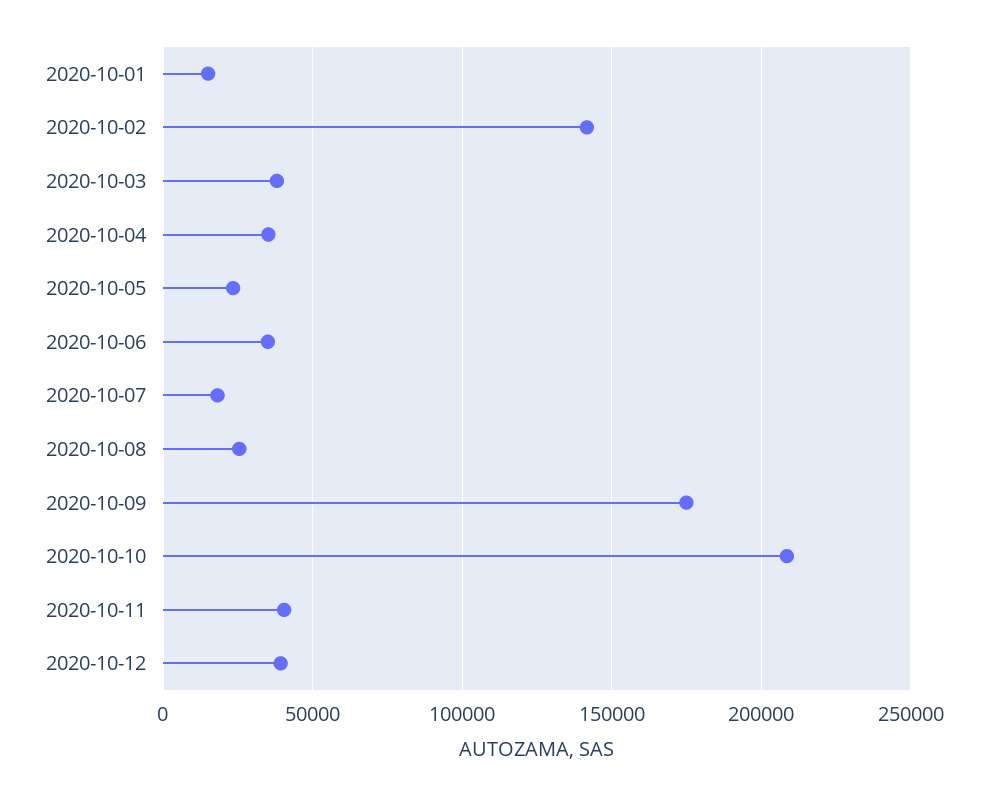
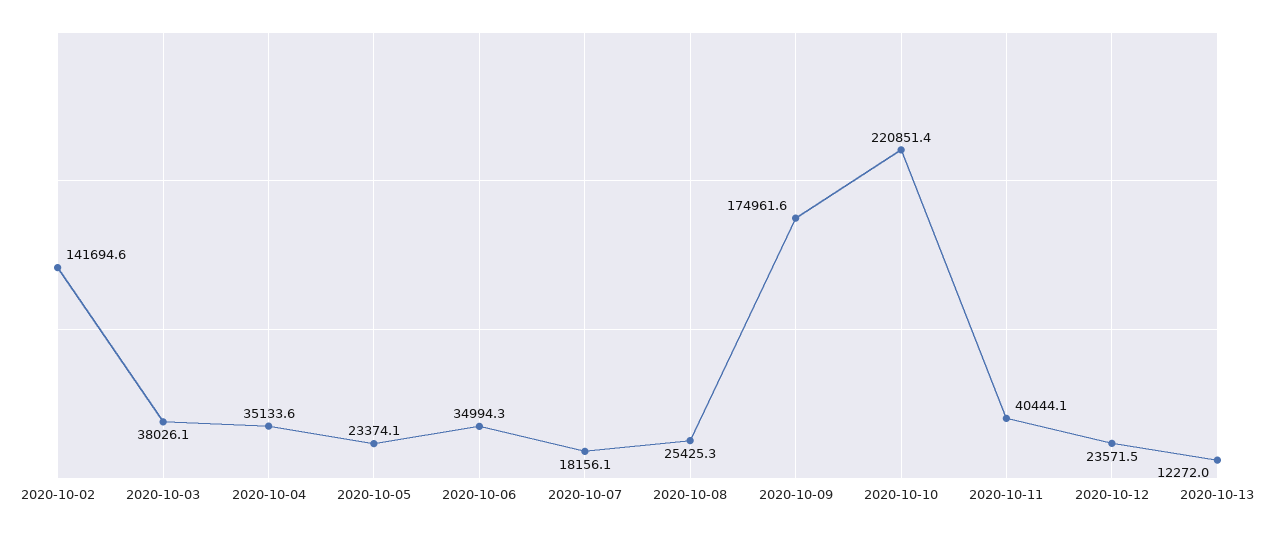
2020-10-01: 15000 -> none
2020-10-10: 210000 -> 220851.4
2020-10-12: 40000 -> 23571.5
2020-10-13: none -> 12272

